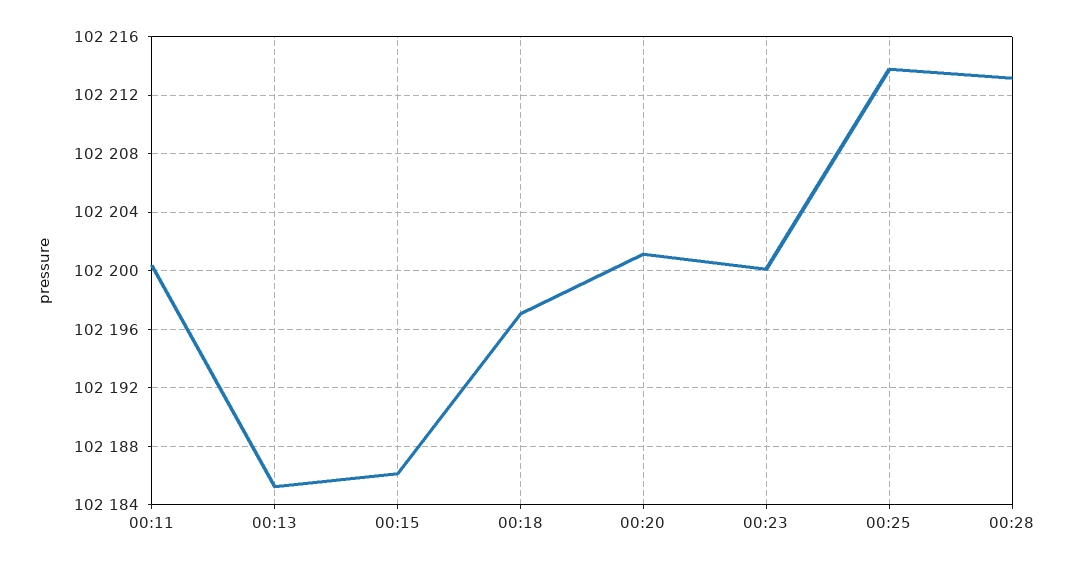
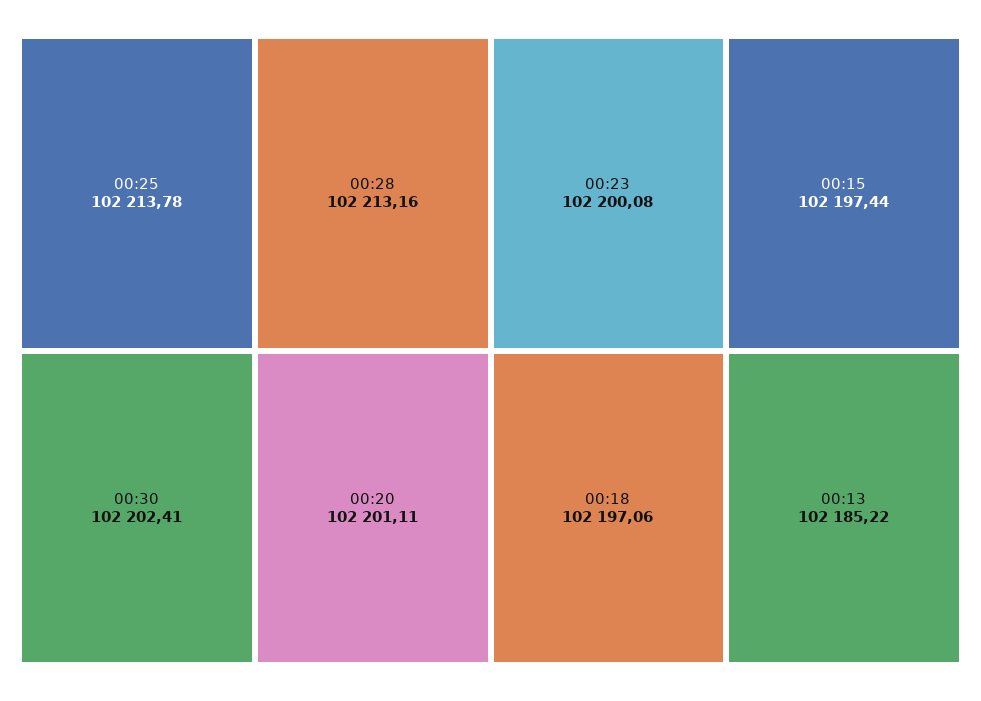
00:11: 102200.5 -> none
00:15: 102186 -> 102197.44
00:30: none -> 102202.41

